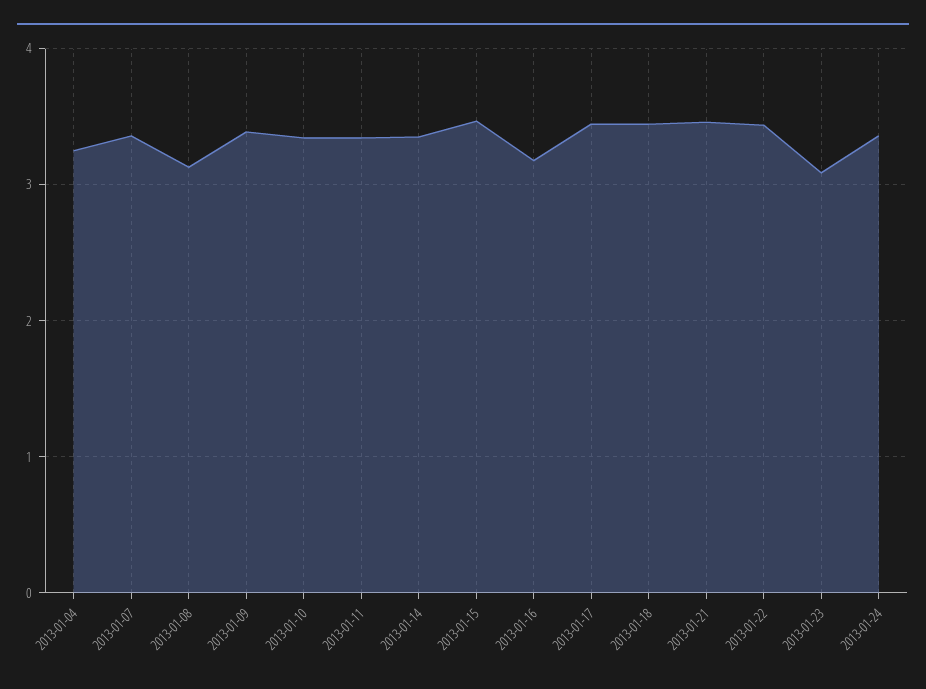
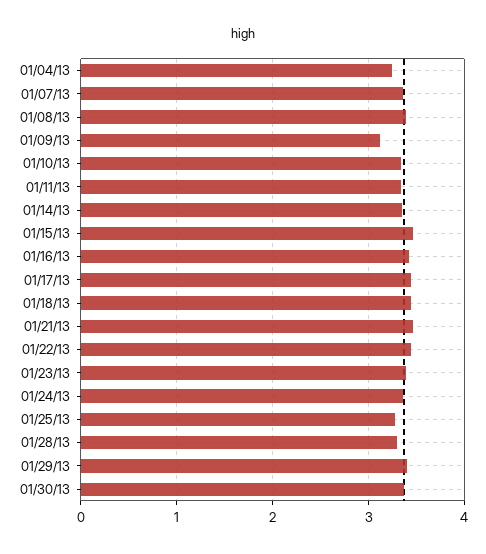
2013-01-08: 3.1 -> 3.4
2013-01-09: 3.4 -> 3.1
2013-01-16: 3.2 -> 3.4
2013-01-23: 3.1 -> 3.4
01/25/13: none -> 3.3
01/28/13: none -> 3.3
01/29/13: none -> 3.4
01/30/13: none -> 3.4

